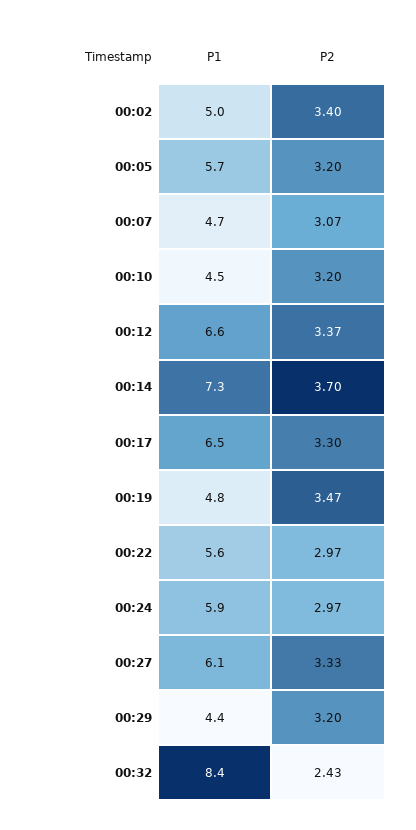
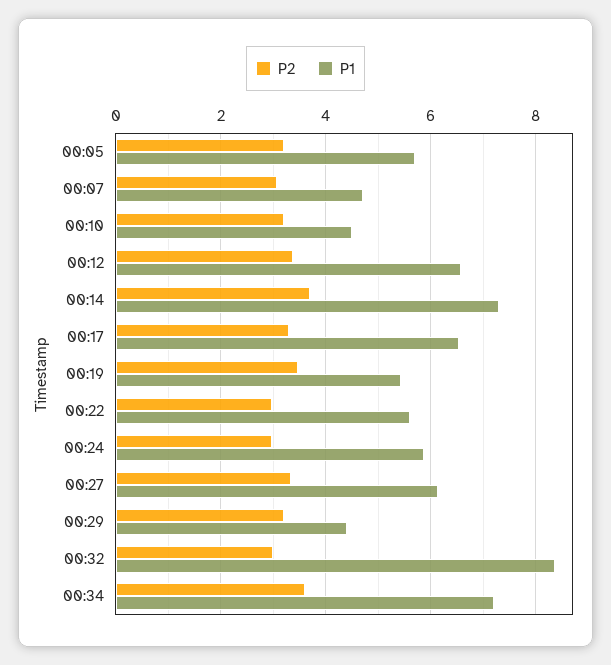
P1, 00:02: 5 -> none
P2, 00:02: 3.4 -> none
P1, 00:19: 4.8 -> 5.4
P2, 00:32: 2.43 -> 3
P2, 00:34: none -> 3.6
P1, 00:34: none -> 7.2

